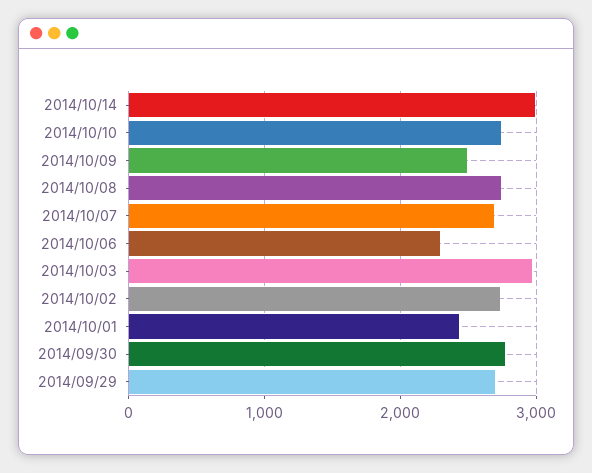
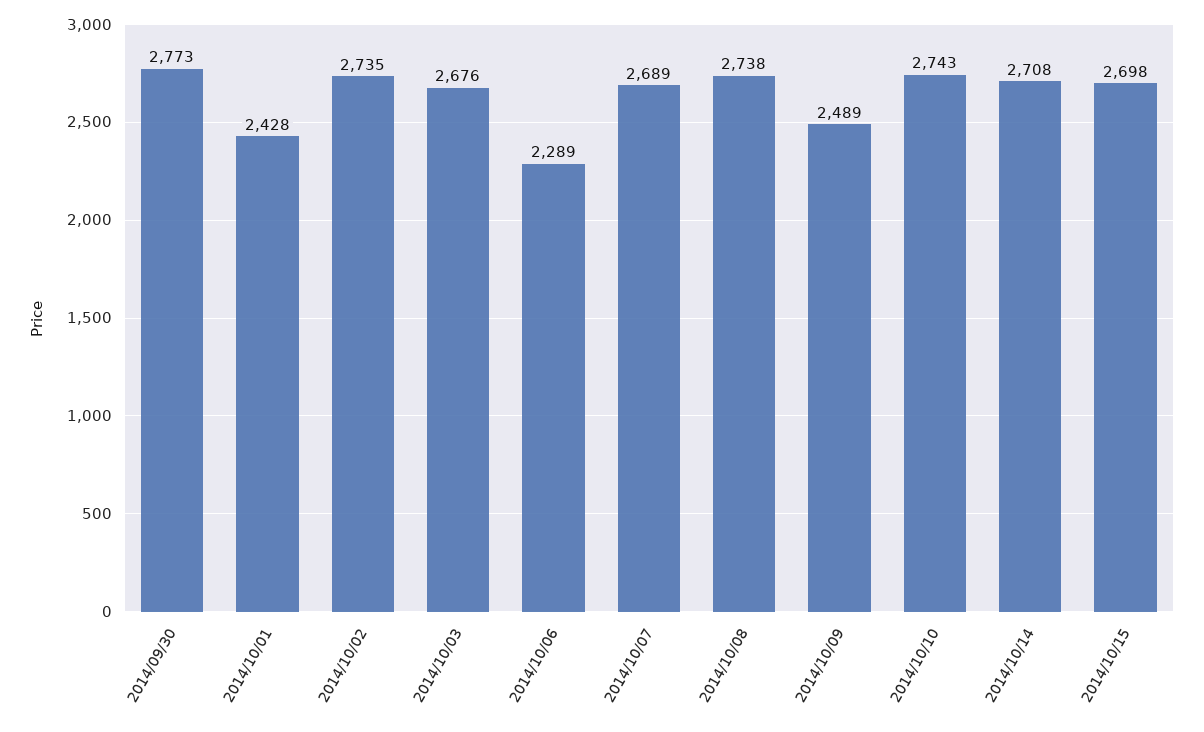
2014/10/14: 3000 -> 2708
2014/10/03: 3000 -> 2676
2014/09/29: 2700 -> none
2014/10/15: none -> 2698

